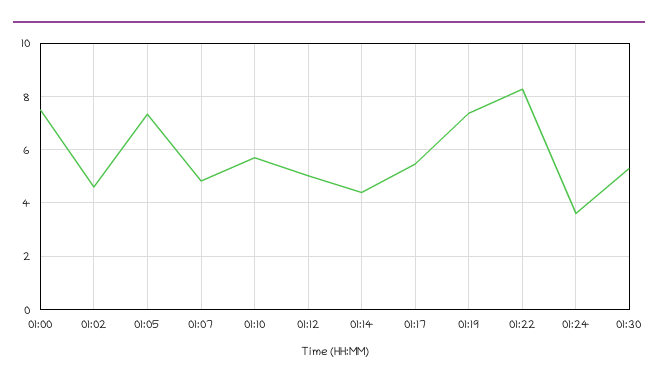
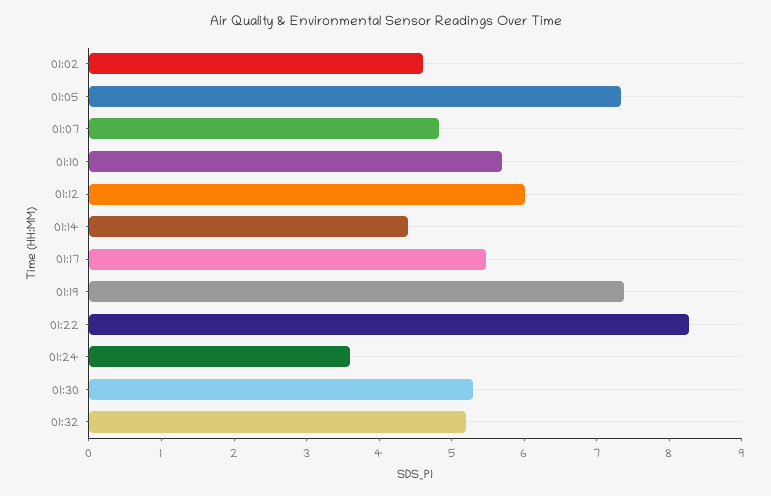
01:00: 7.5 -> none
01:12: 5 -> 6
01:32: none -> 5.2

